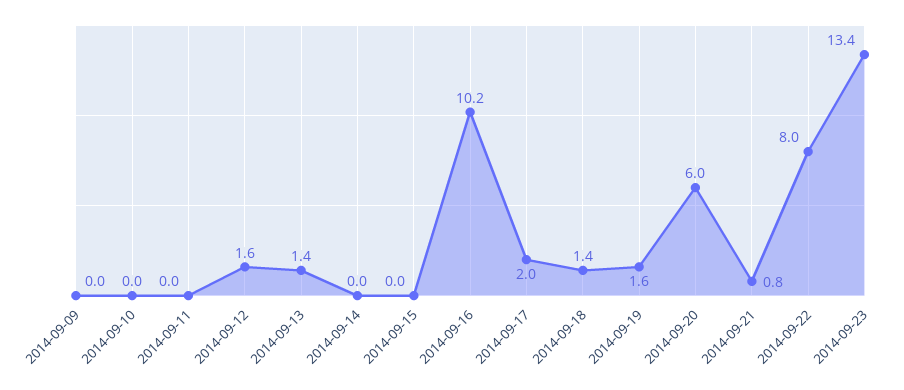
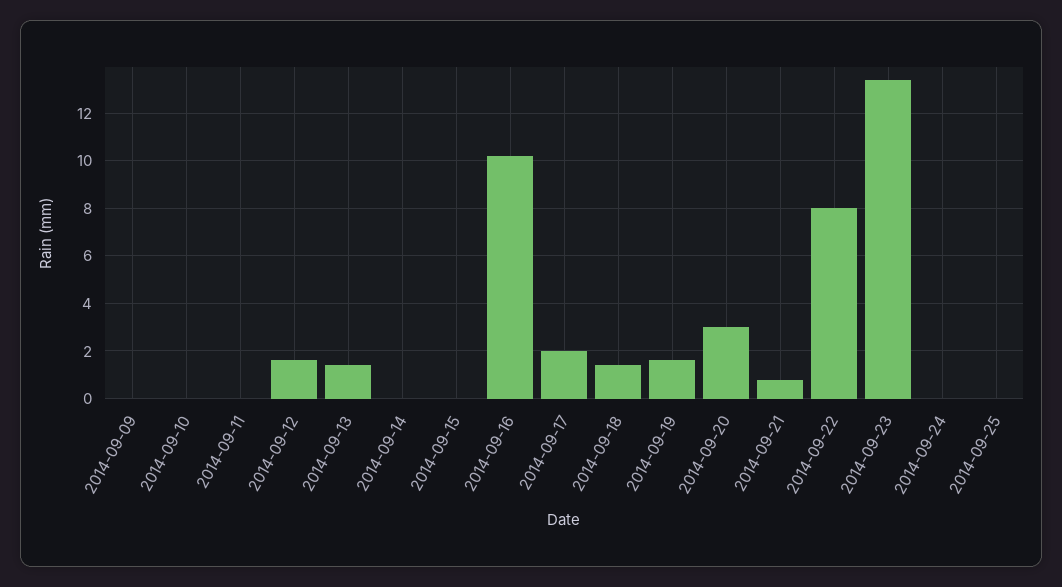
2014-09-20: 6 -> 3
2014-09-24: none -> 0
2014-09-25: none -> 0

